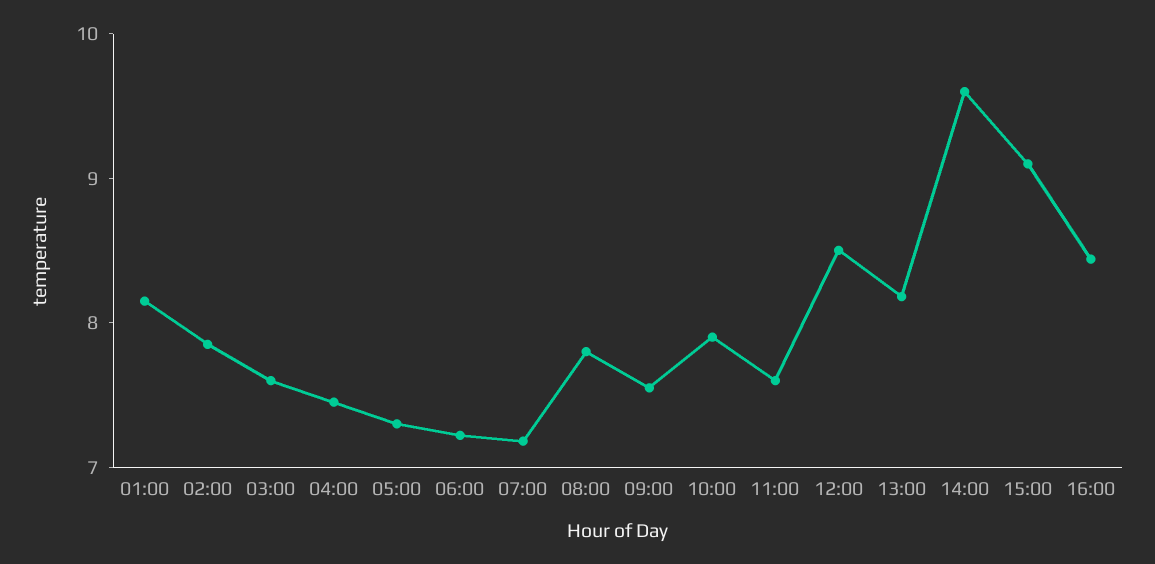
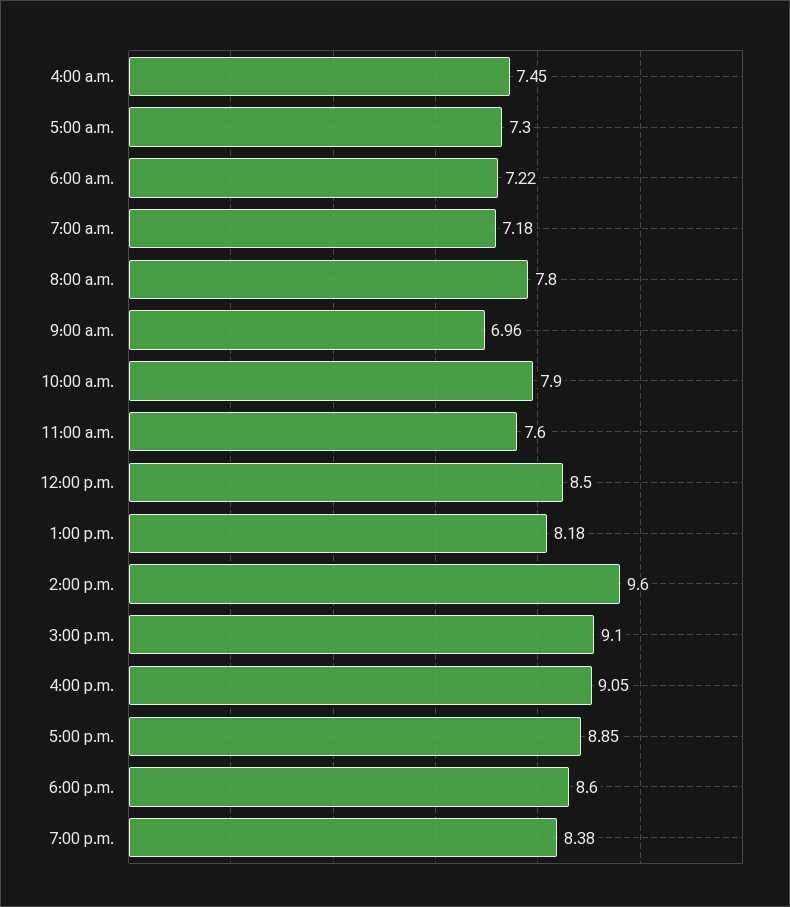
01:00: 8.2 -> none
02:00: 7.8 -> none
03:00: 7.6 -> none
09:00: 7.6 -> 6.96
16:00: 8.4 -> 9.05
5:00 p.m.: none -> 8.85
6:00 p.m.: none -> 8.6
7:00 p.m.: none -> 8.38

